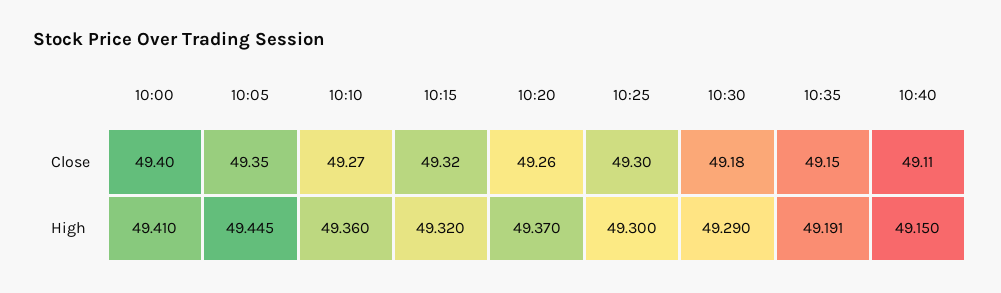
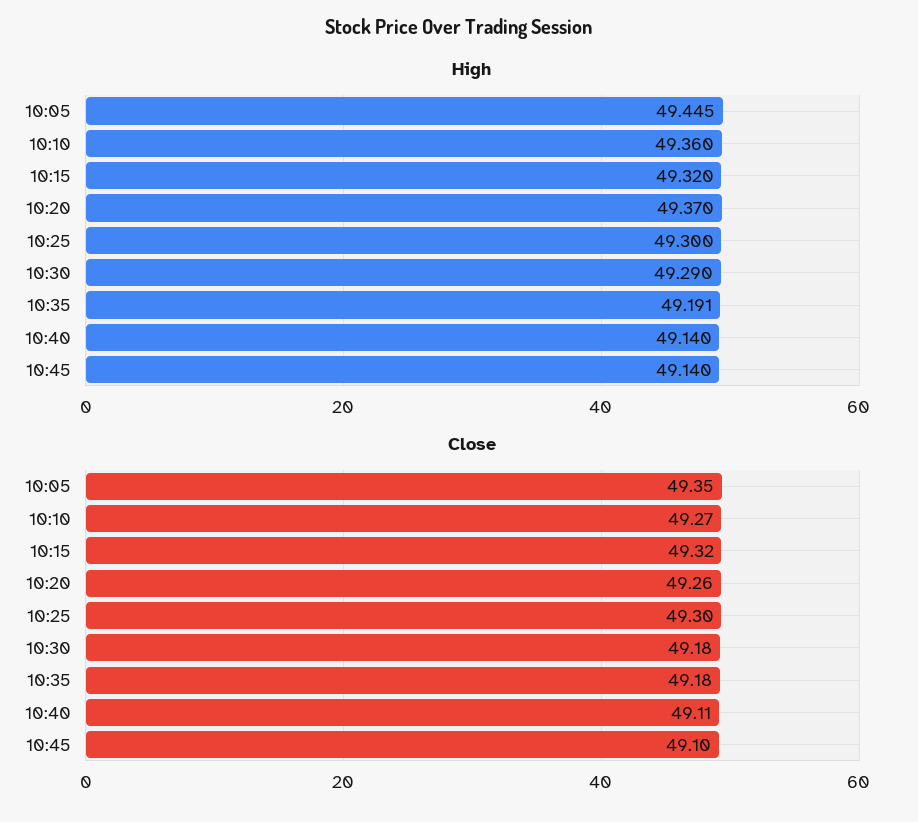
Close, 10:00: 49.4 -> none
Close, 10:35: 49.15 -> 49.18
High, 10:00: 49.41 -> none
High, 10:40: 49.15 -> 49.14
High, 10:45: none -> 49.14
Close, 10:45: none -> 49.1

